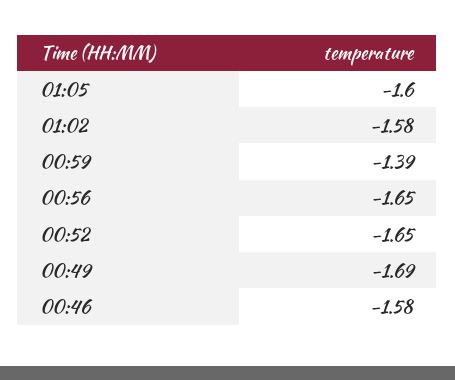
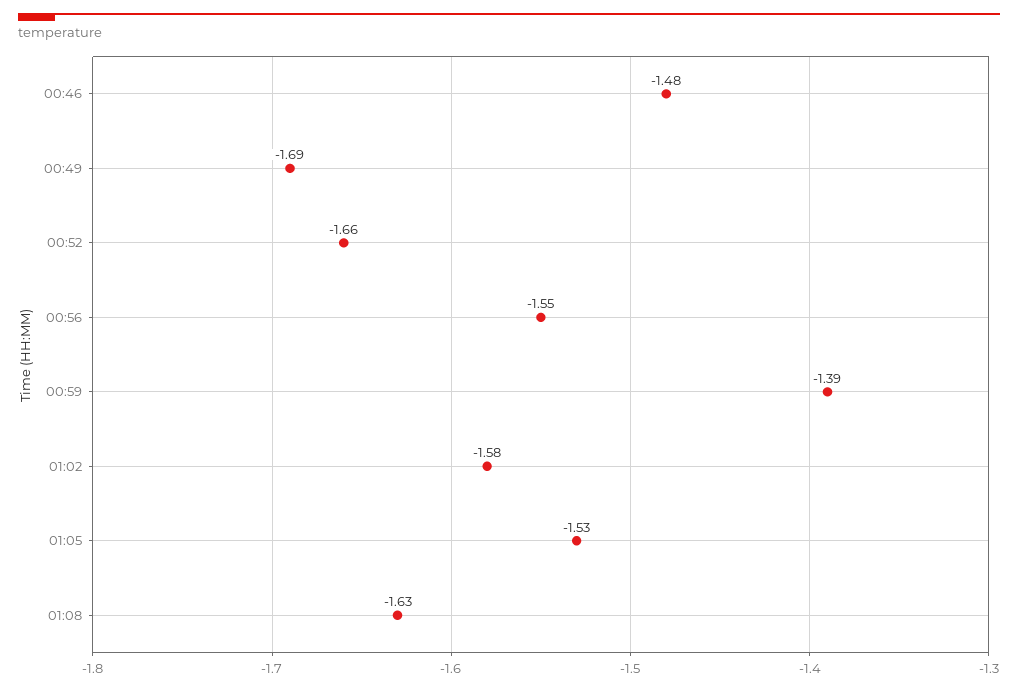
01:05: -1.6 -> -1.53
00:56: -1.65 -> -1.55
00:52: -1.65 -> -1.66
00:46: -1.58 -> -1.48
01:08: none -> -1.63

